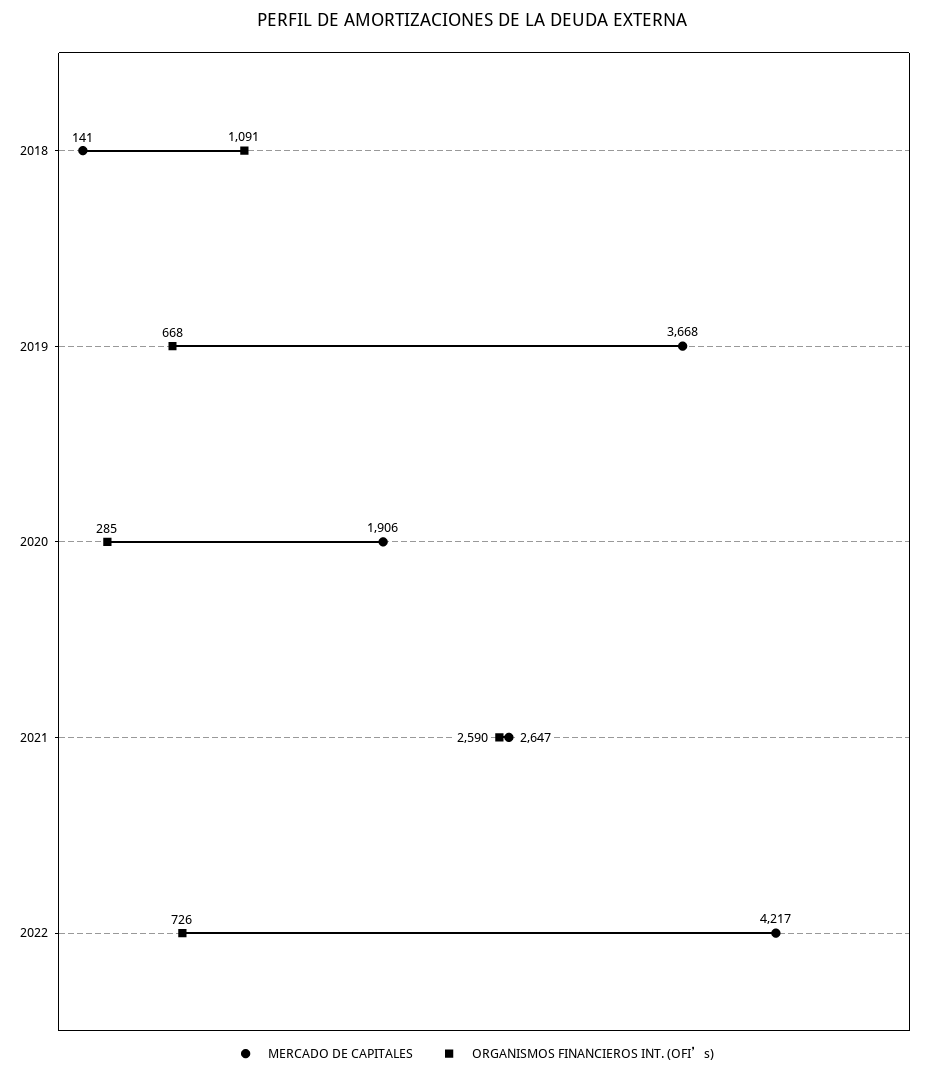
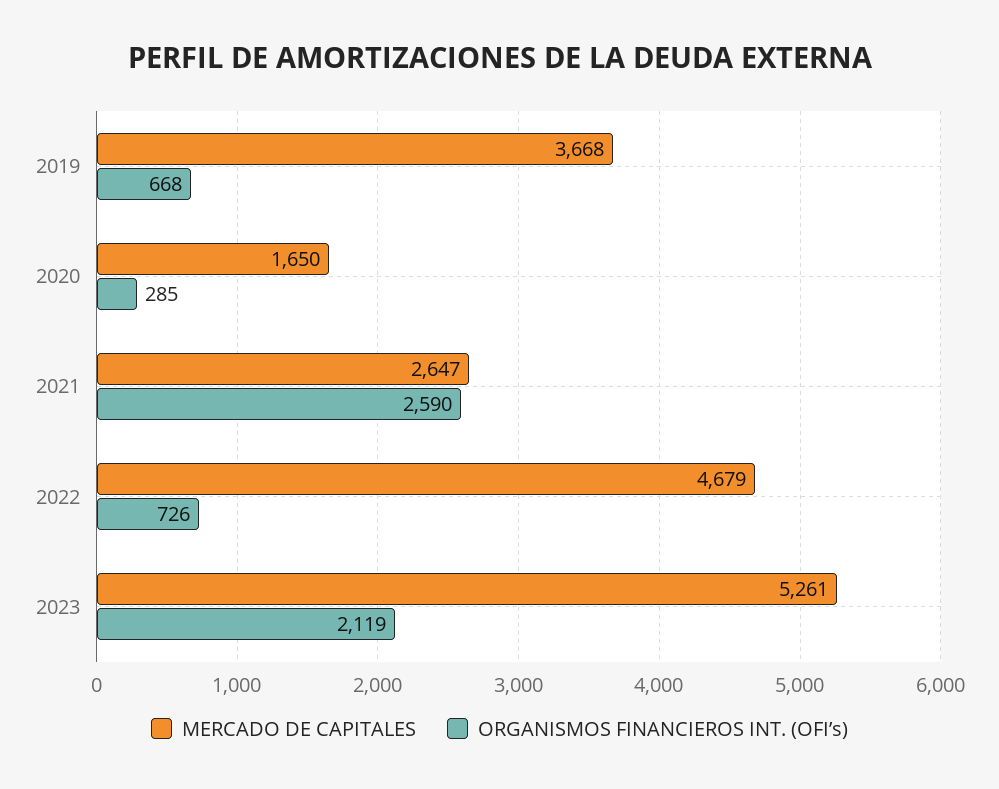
MERCADO DE CAPITALES, 2018: 141 -> none
ORGANISMOS FINANCIEROS INT. (OFI’s), 2018: 1091 -> none
MERCADO DE CAPITALES, 2020: 1906 -> 1650
MERCADO DE CAPITALES, 2022: 4217 -> 4679
MERCADO DE CAPITALES, 2023: none -> 5261
ORGANISMOS FINANCIEROS INT. (OFI’s), 2023: none -> 2119

